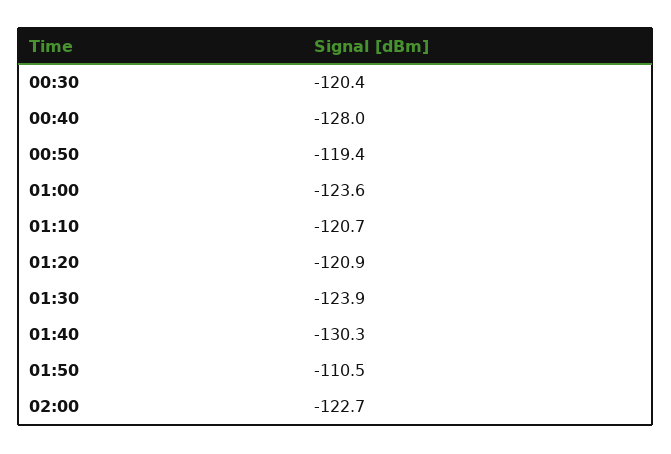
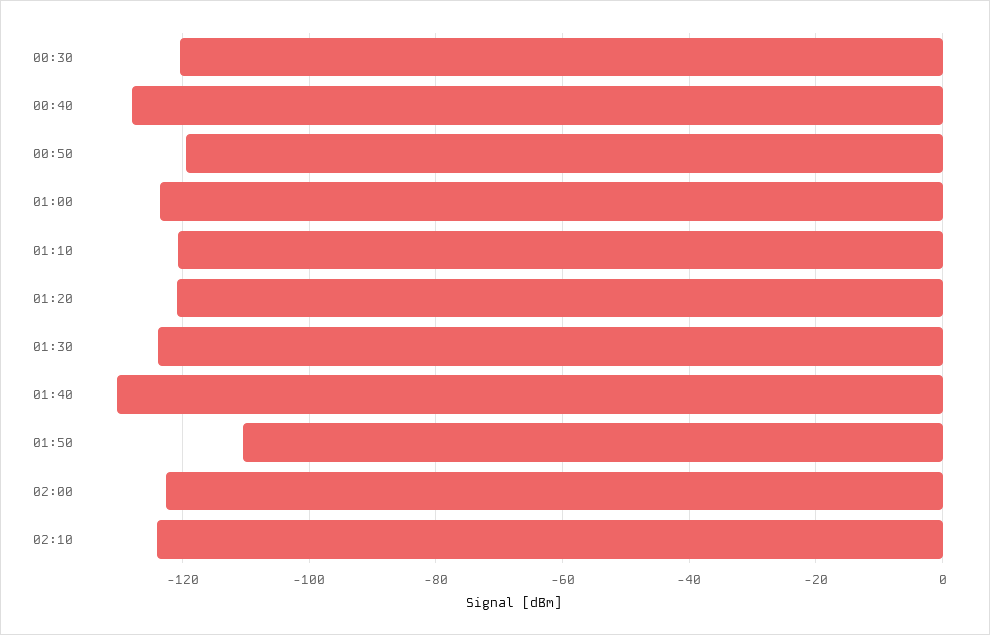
02:10: none -> -124

